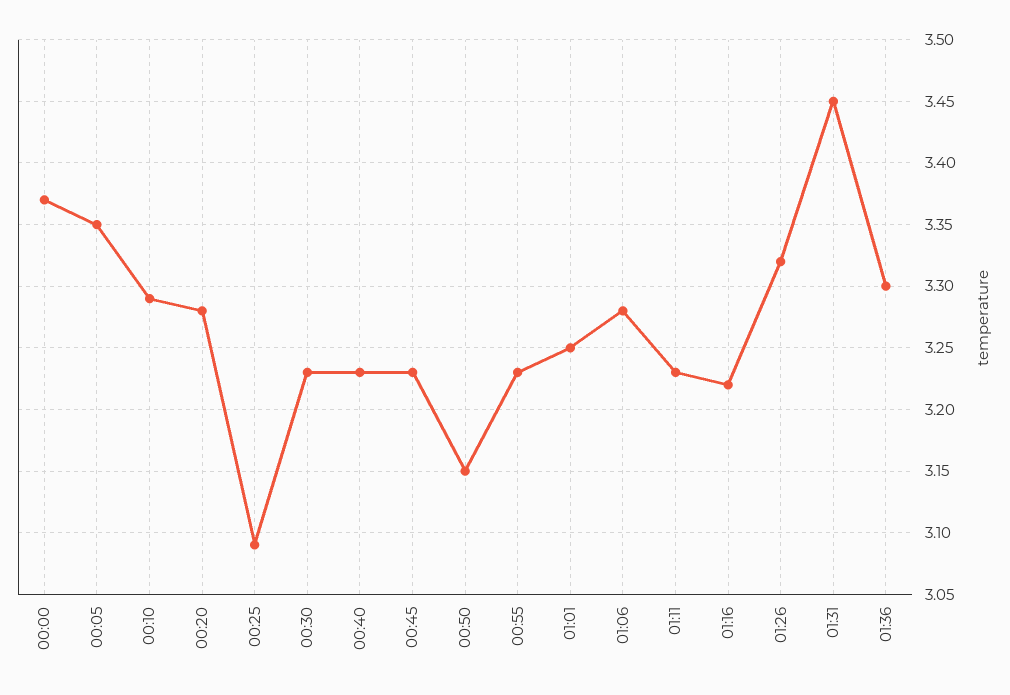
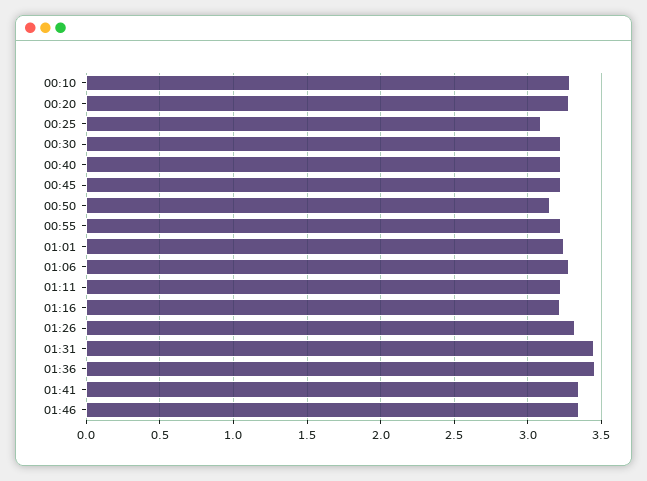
00:00: 3.37 -> none
00:05: 3.35 -> none
01:36: 3.3 -> 3.45
01:41: none -> 3.35
01:46: none -> 3.35

